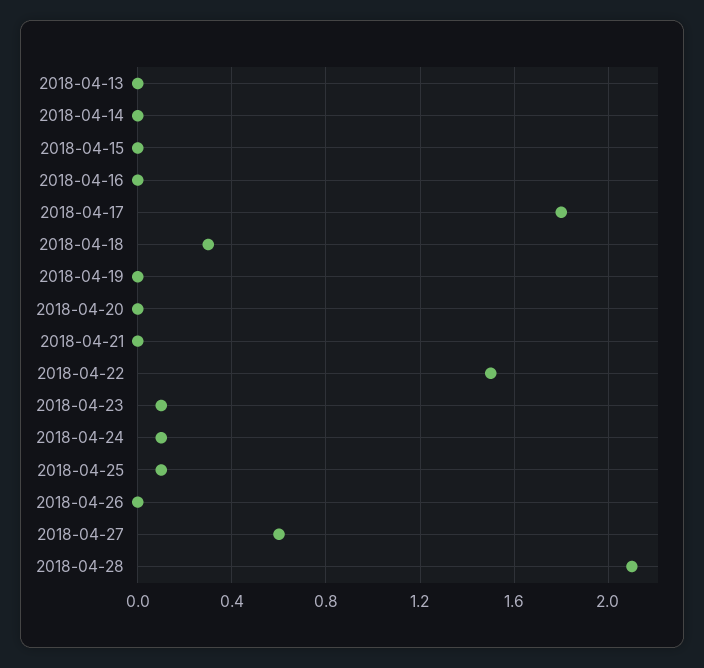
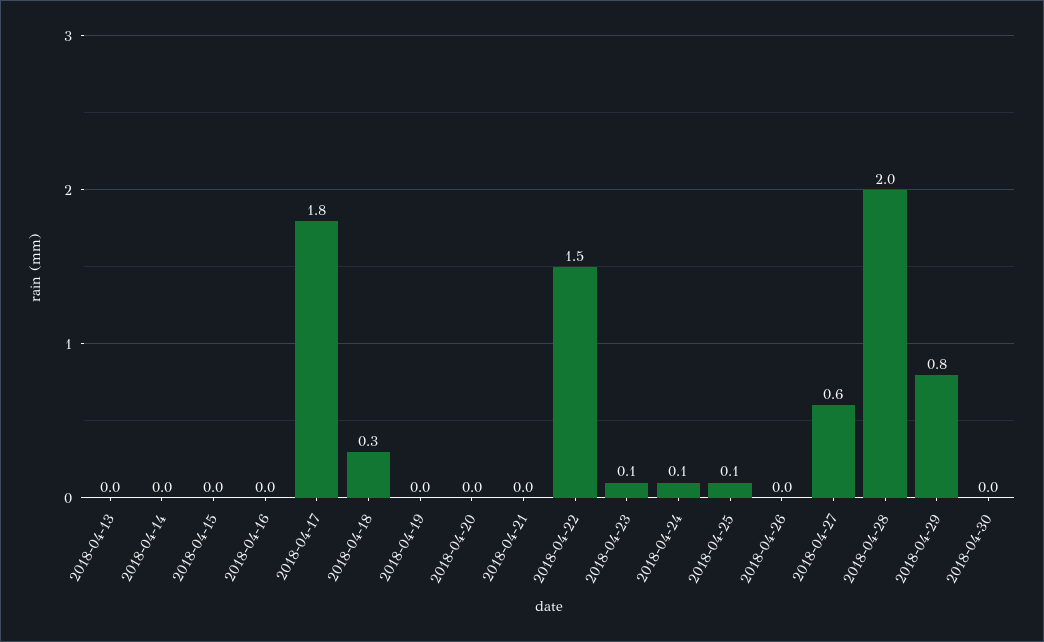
2018-04-28: 2.1 -> 2
2018-04-29: none -> 0.8
2018-04-30: none -> 0

